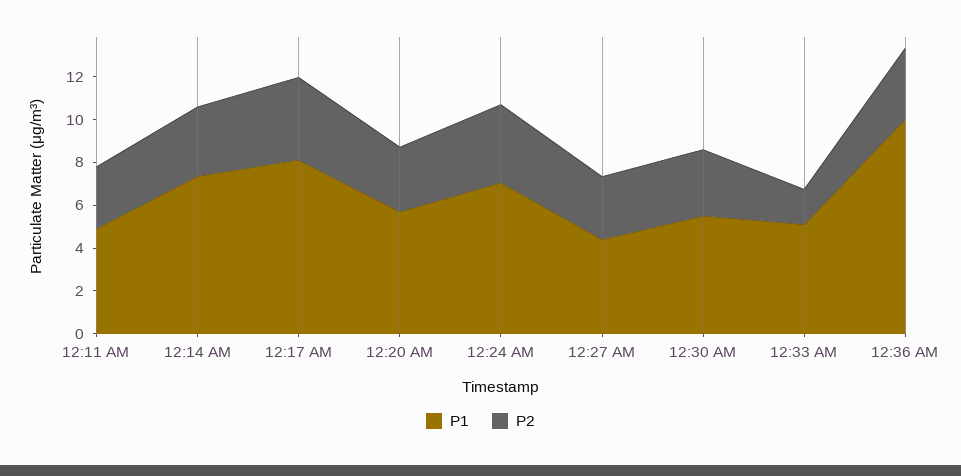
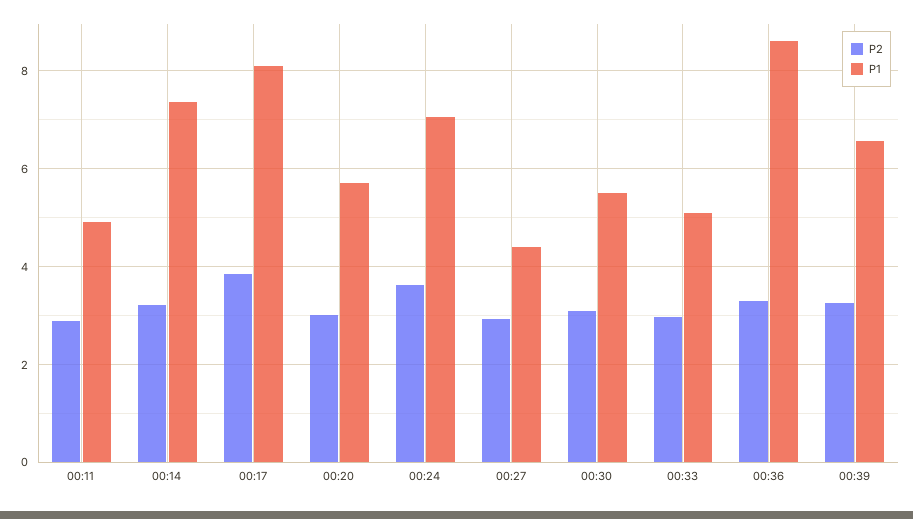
P2, 12:33 AM: 1.5 -> 3
P1, 12:36 AM: 10 -> 8.6
P2, 00:39: none -> 3.2
P1, 00:39: none -> 6.6

